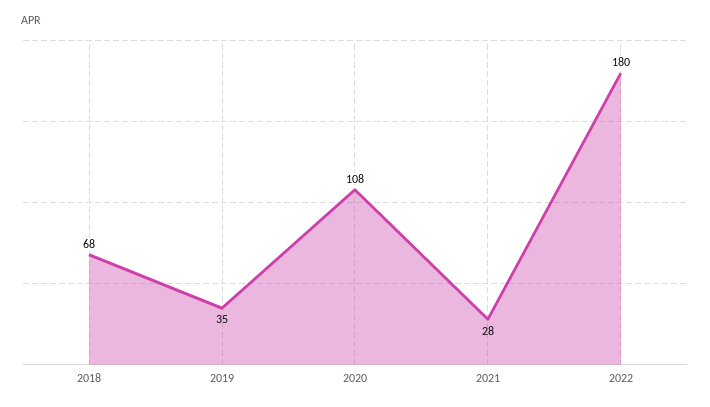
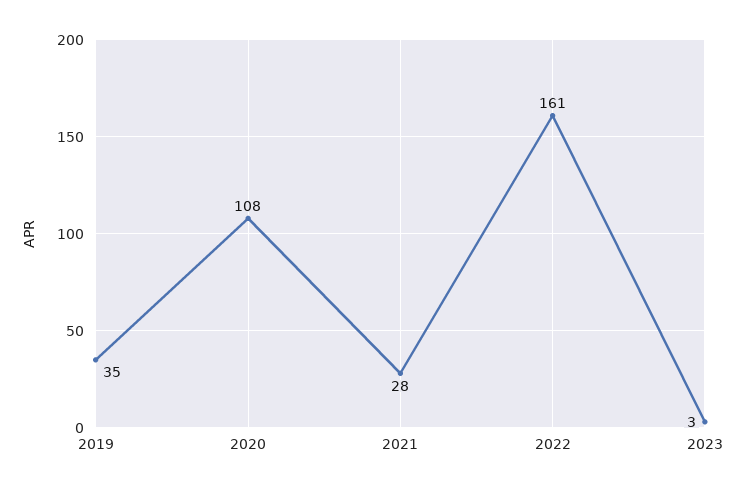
2018: 68 -> none
2022: 180 -> 161
2023: none -> 3

